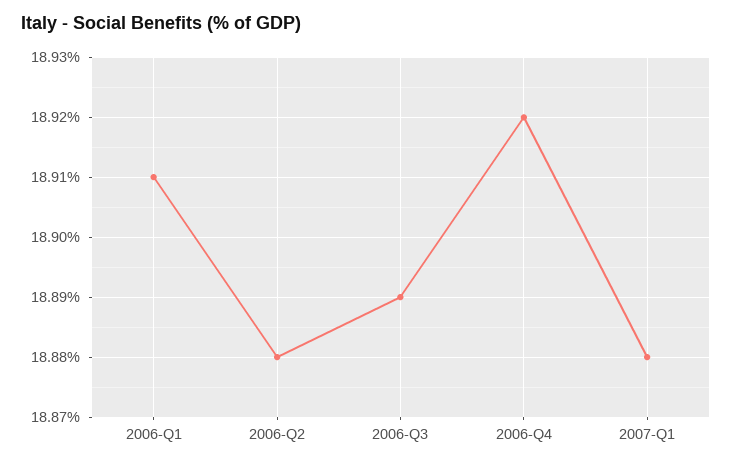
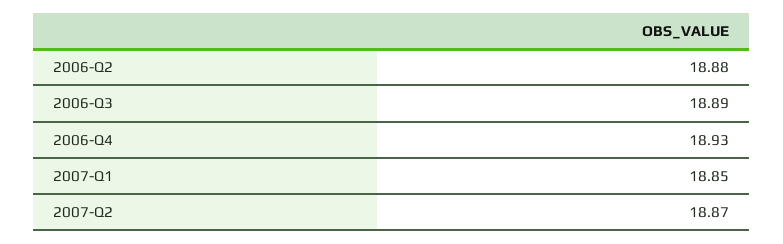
2006-Q1: 18.91 -> none
2006-Q4: 18.92 -> 18.93
2007-Q1: 18.88 -> 18.85
2007-Q2: none -> 18.87

